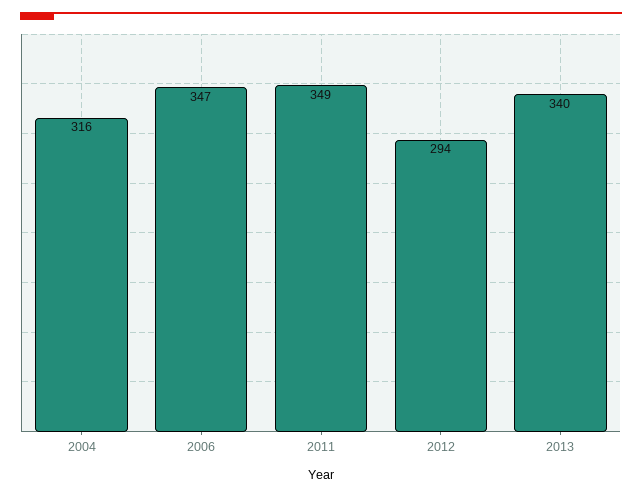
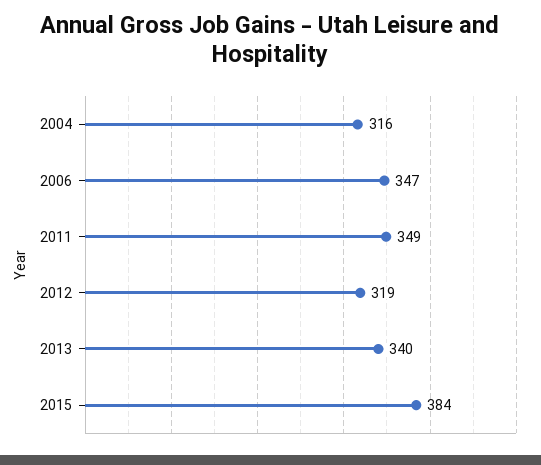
2012: 294 -> 319
2015: none -> 384

